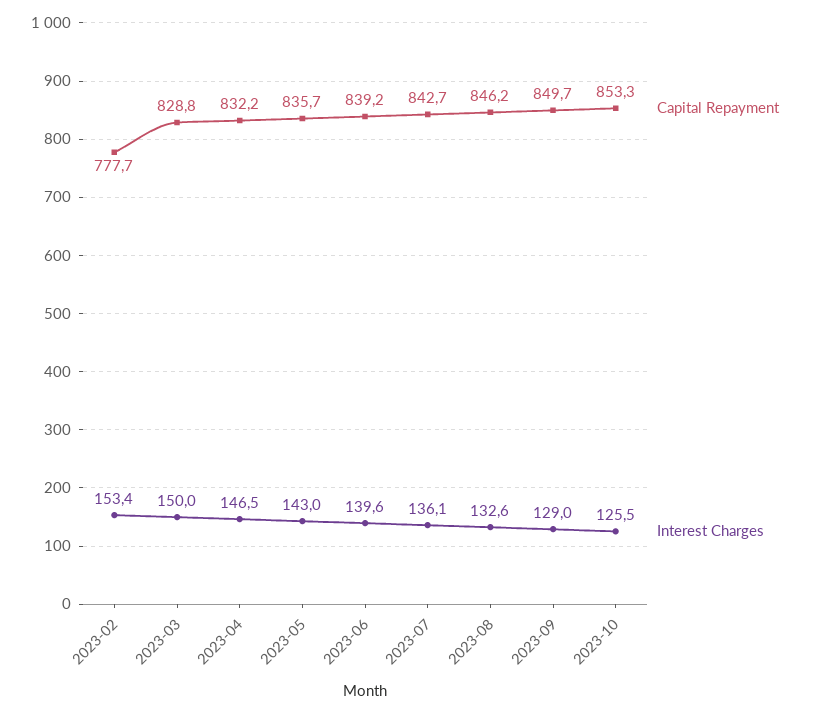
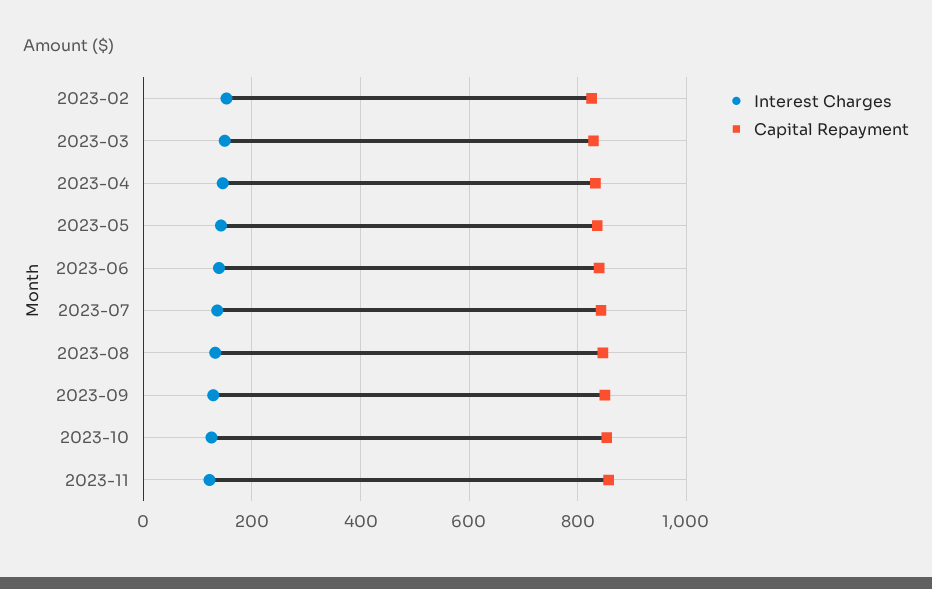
Capital Repayment, 2023-02: 777.7 -> 820
Interest Charges, 2023-11: none -> 120
Capital Repayment, 2023-11: none -> 860

